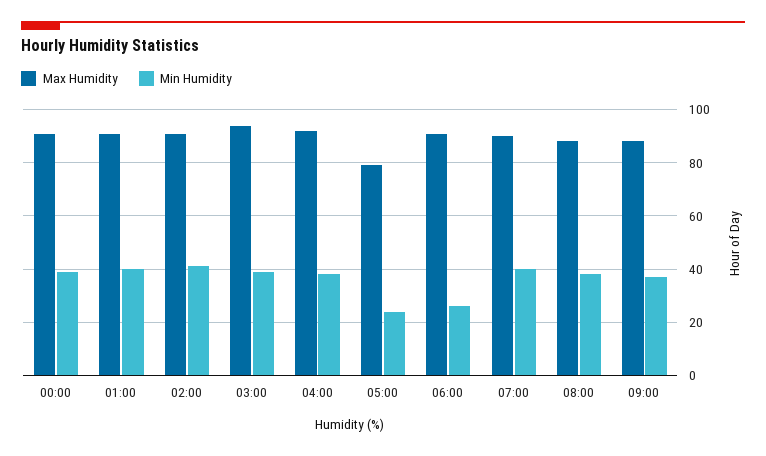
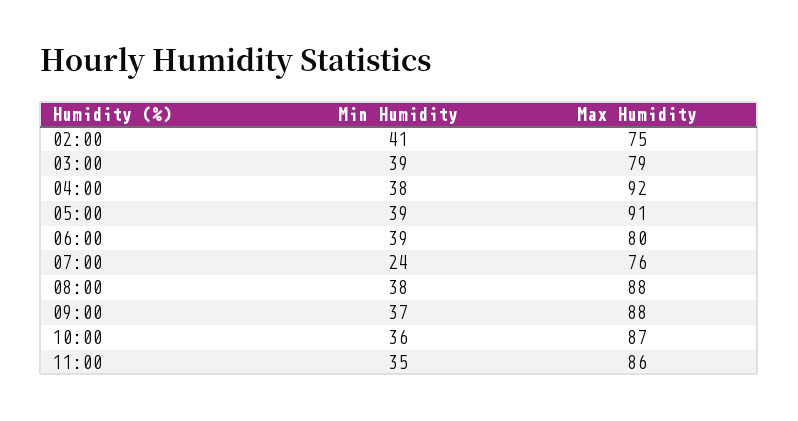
Max Humidity, 00:00: 90 -> none
Min Humidity, 00:00: 40 -> none
Max Humidity, 01:00: 90 -> none
Min Humidity, 01:00: 40 -> none
Max Humidity, 02:00: 90 -> 75
Max Humidity, 03:00: 95 -> 79
Max Humidity, 05:00: 80 -> 91
Min Humidity, 05:00: 25 -> 39
Max Humidity, 06:00: 90 -> 80
Min Humidity, 06:00: 25 -> 39
Max Humidity, 07:00: 90 -> 76
Min Humidity, 07:00: 40 -> 24
Min Humidity, 10:00: none -> 36
Max Humidity, 10:00: none -> 87
Min Humidity, 11:00: none -> 35
Max Humidity, 11:00: none -> 86

